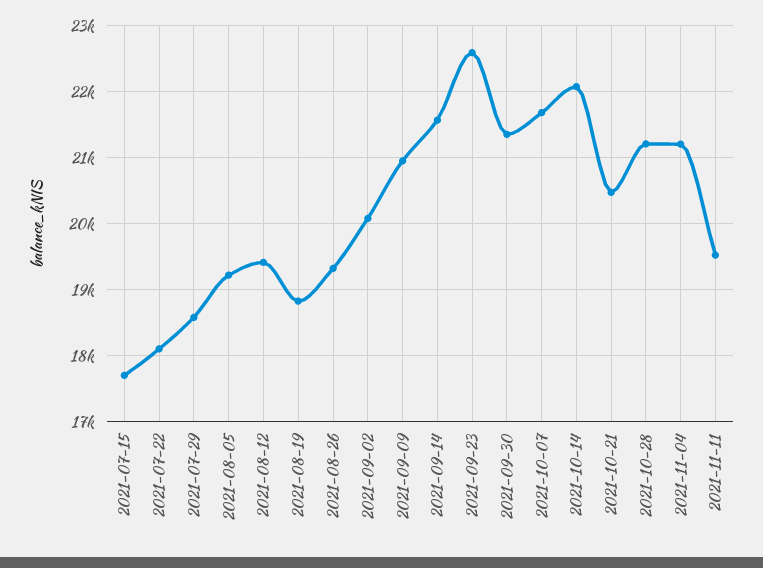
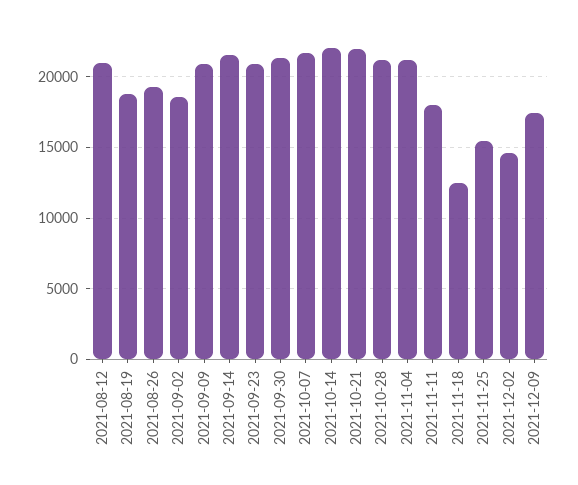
2021-07-15: 17700 -> none
2021-07-22: 18100 -> none
2021-07-29: 18600 -> none
2021-08-05: 19200 -> none
2021-08-12: 19400 -> 21000
2021-09-02: 20100 -> 18500
2021-09-23: 22600 -> 21000
2021-10-21: 20500 -> 22000
2021-11-11: 19500 -> 18000
2021-11-18: none -> 12500
2021-11-25: none -> 15500
2021-12-02: none -> 14500
2021-12-09: none -> 17500

